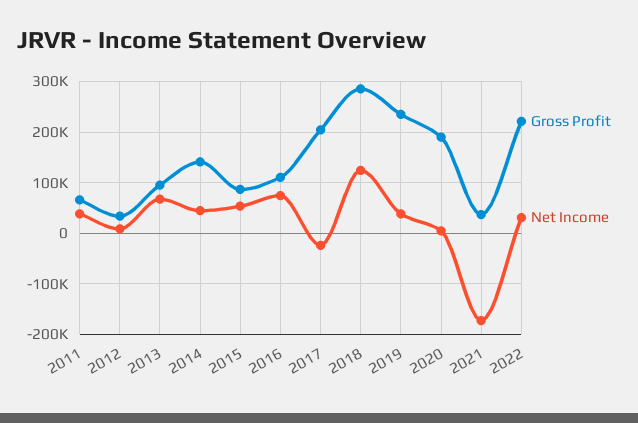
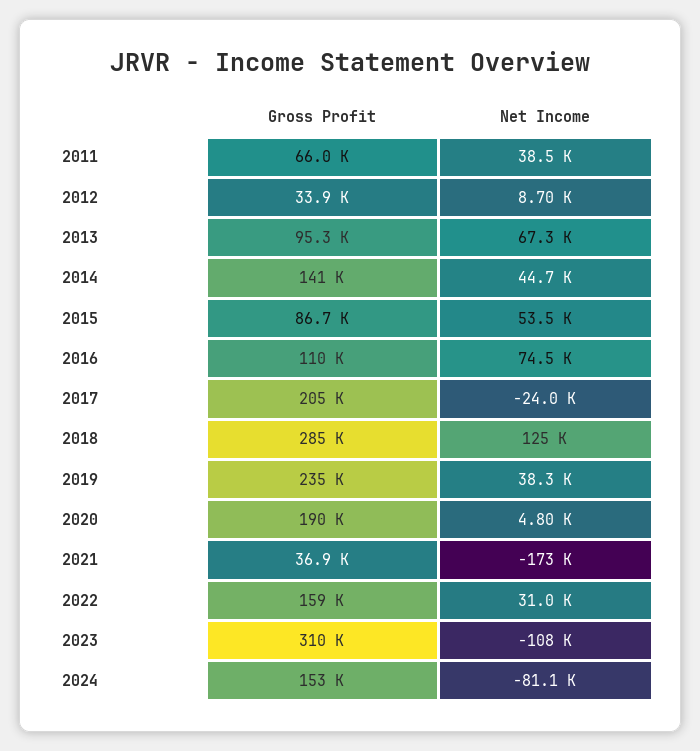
Gross Profit, 2022: 220000 -> 159000
Gross Profit, 2023: none -> 310000
Net Income, 2023: none -> -108000
Gross Profit, 2024: none -> 153000
Net Income, 2024: none -> -81100

